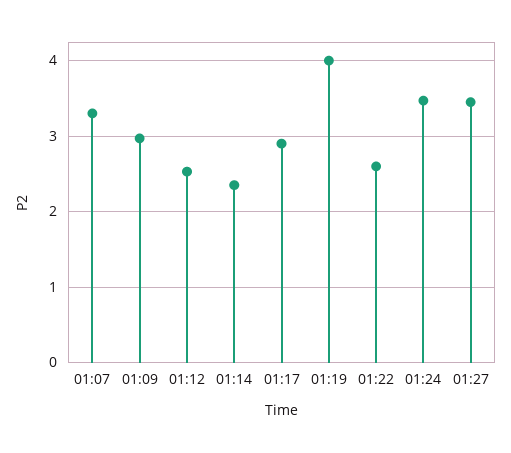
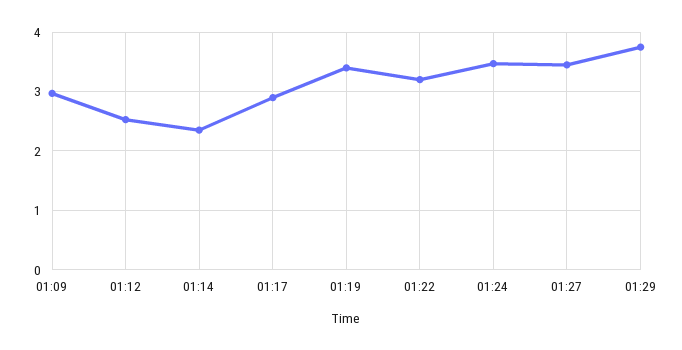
01:07: 3.3 -> none
01:19: 4 -> 3.4
01:22: 2.6 -> 3.2
01:29: none -> 3.8

